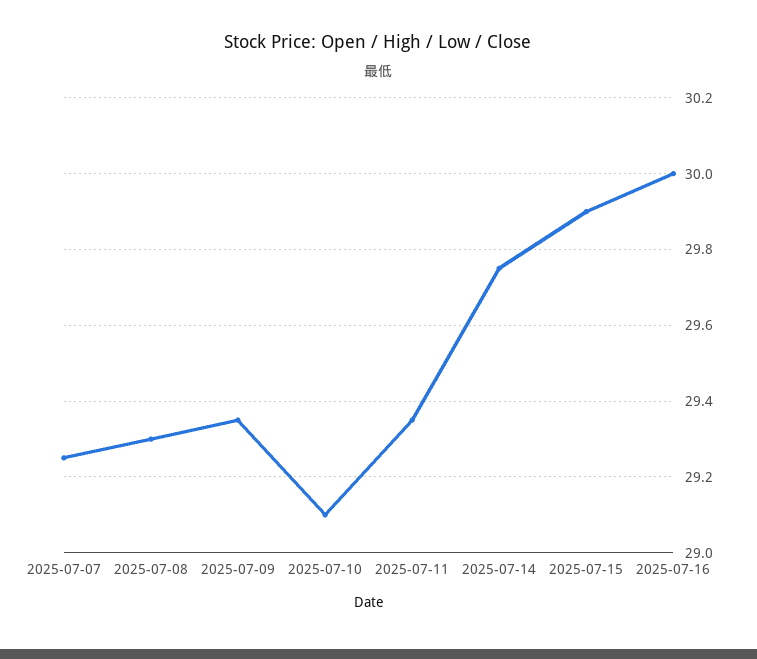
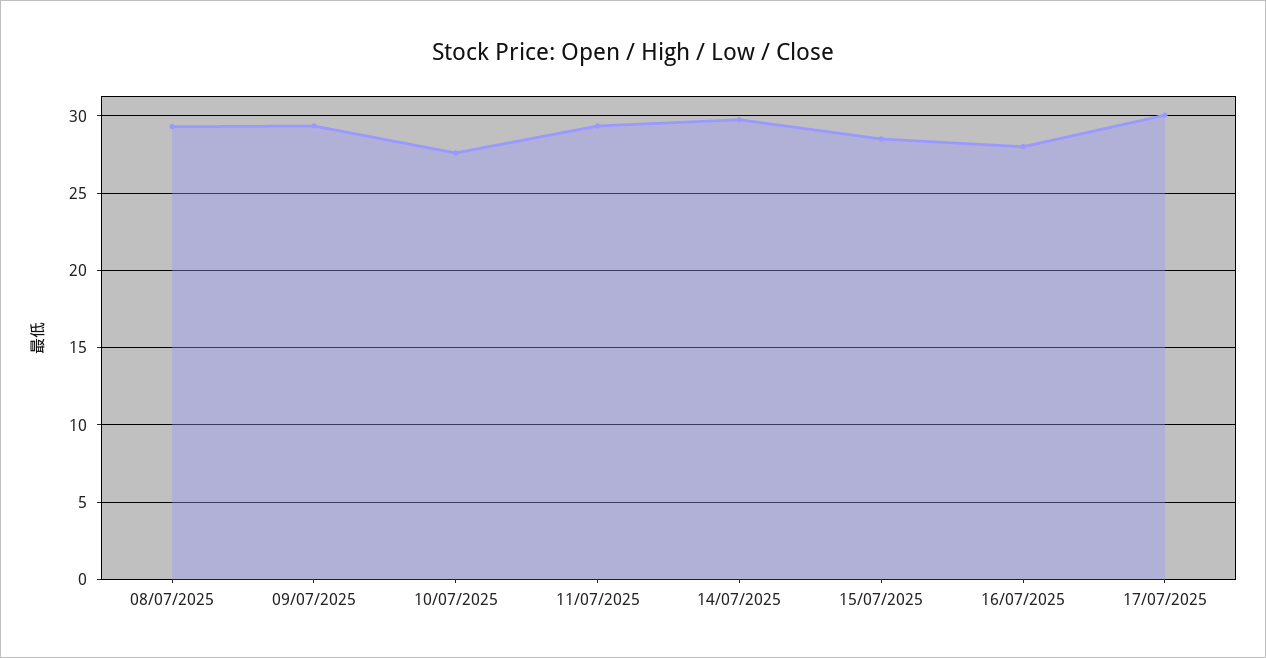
2025-07-07: 29.25 -> none
2025-07-10: 29.1 -> 27.5
2025-07-15: 29.9 -> 28.5
2025-07-16: 30 -> 28
17/07/2025: none -> 30

